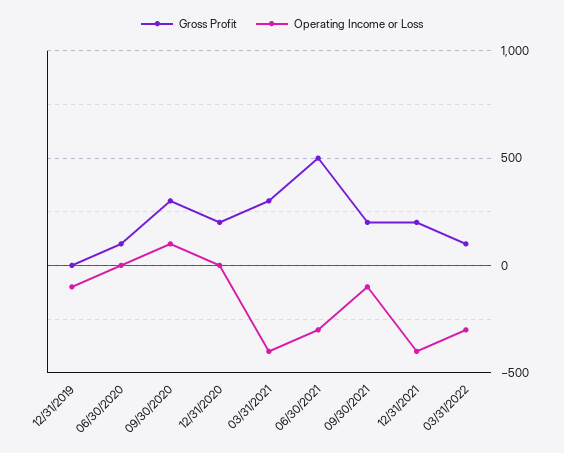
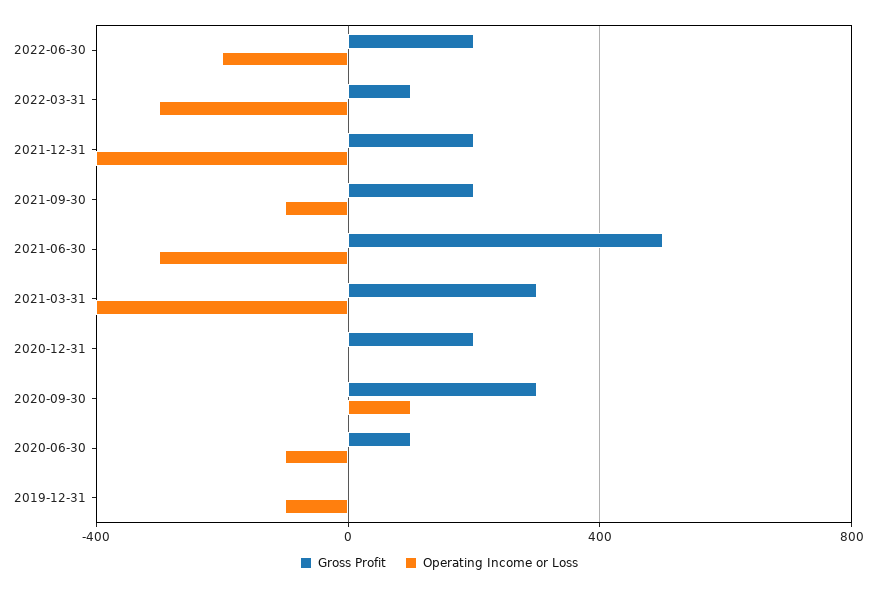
Operating Income or Loss, 06/30/2020: 0 -> -100
Gross Profit, 2022-06-30: none -> 200
Operating Income or Loss, 2022-06-30: none -> -200

